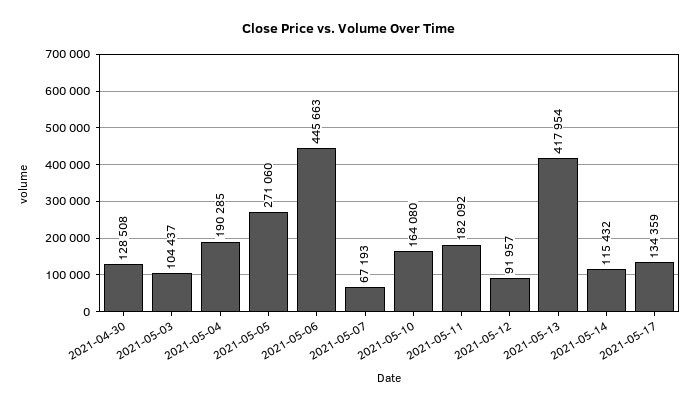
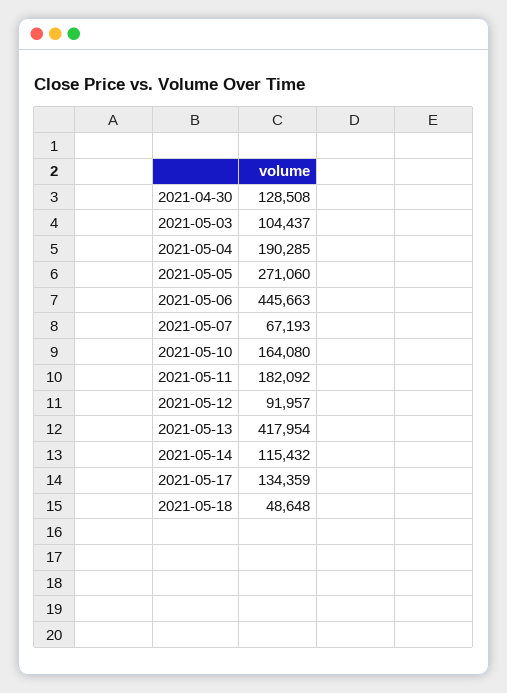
2021-05-18: none -> 48648

